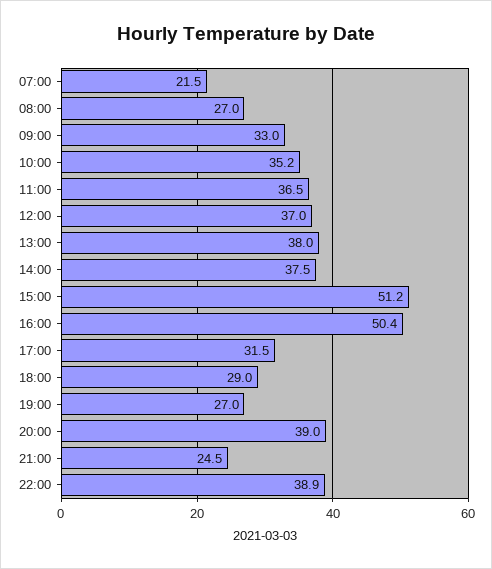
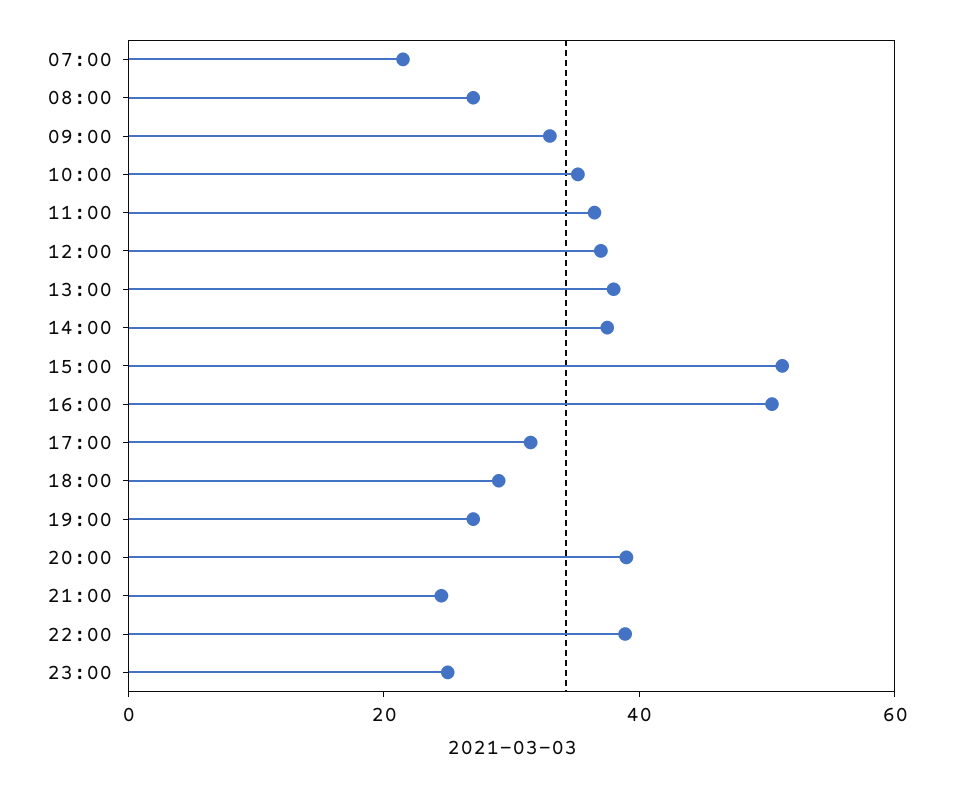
23:00: none -> 25

